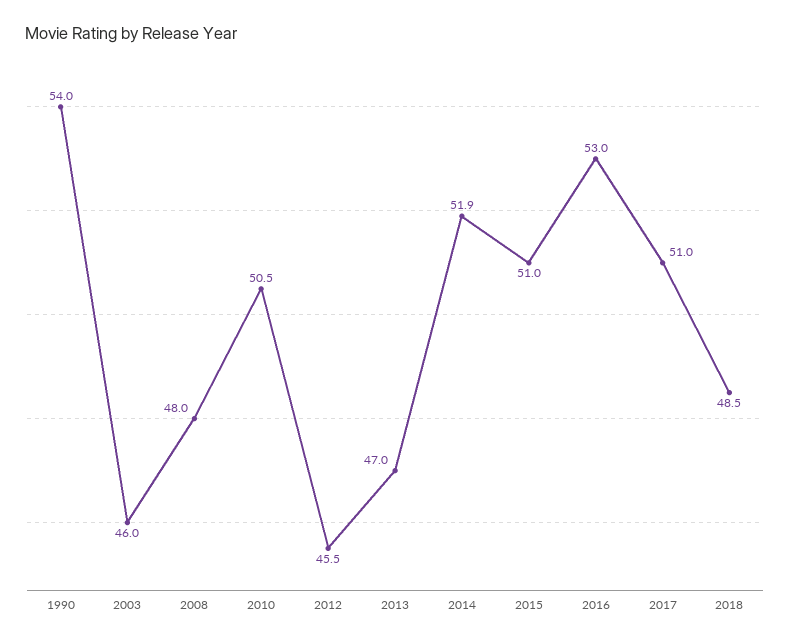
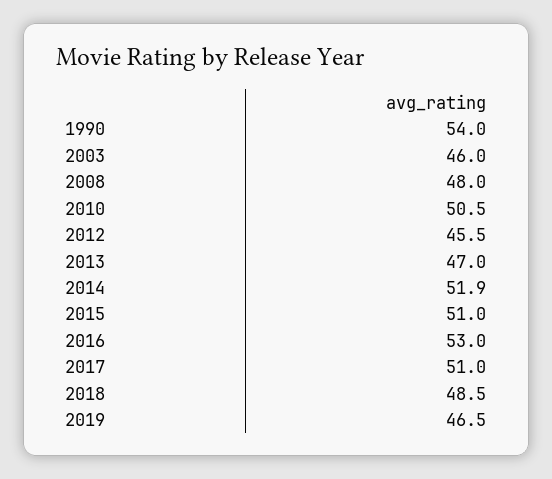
2019: none -> 46.5

